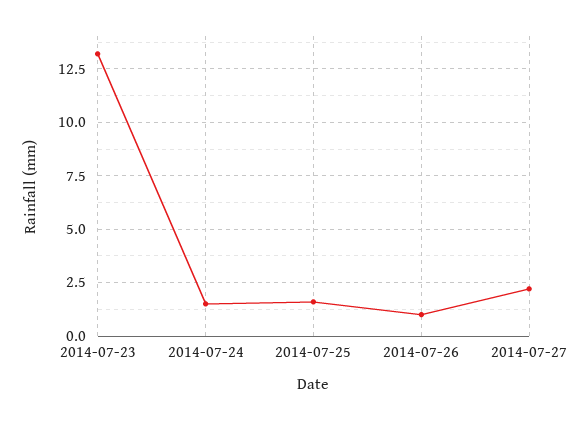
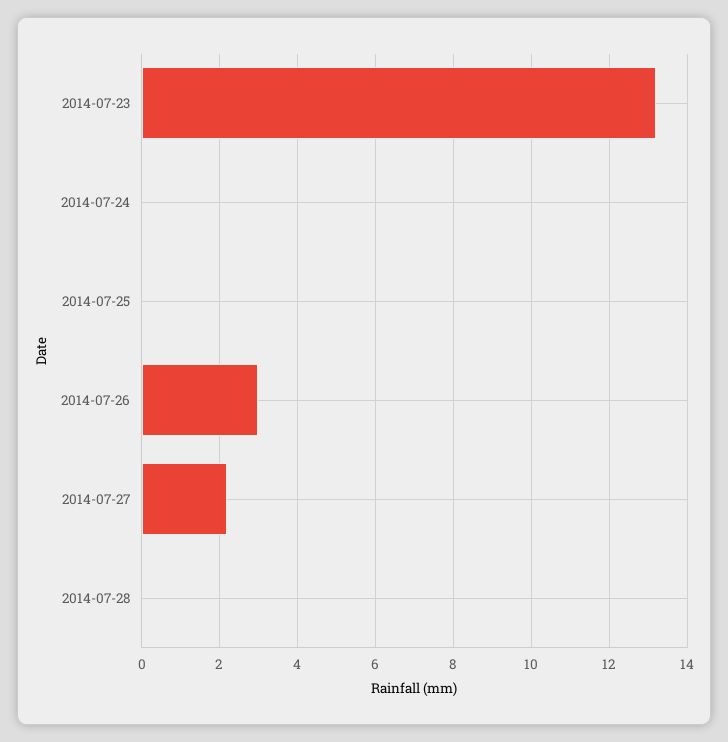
2014-07-24: 1.5 -> 0
2014-07-25: 1.5 -> 0
2014-07-26: 1 -> 3
2014-07-28: none -> 0

